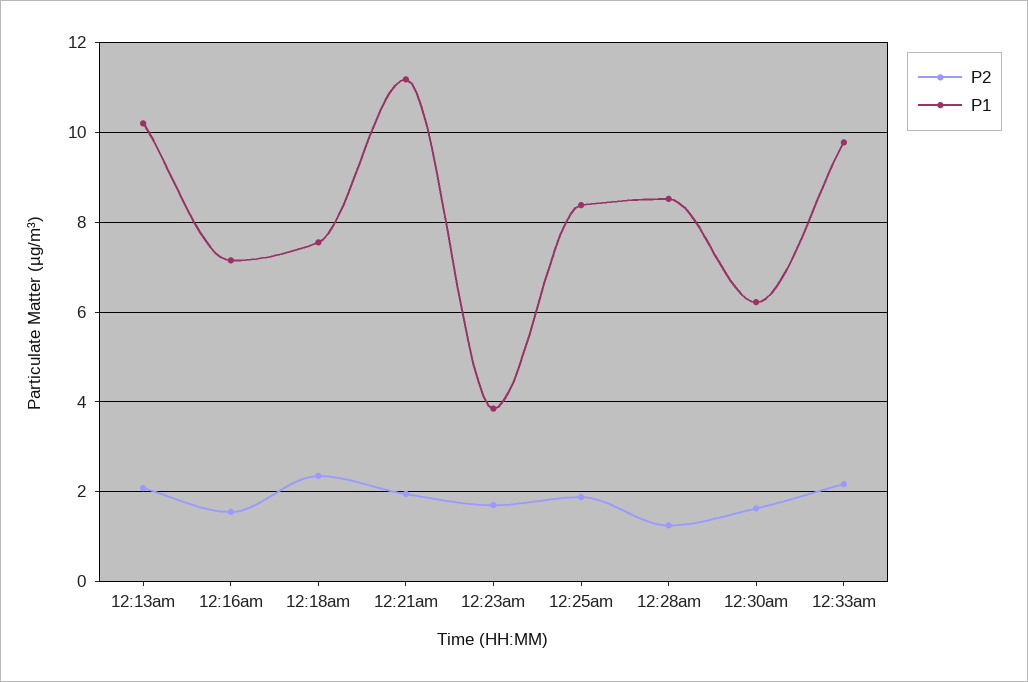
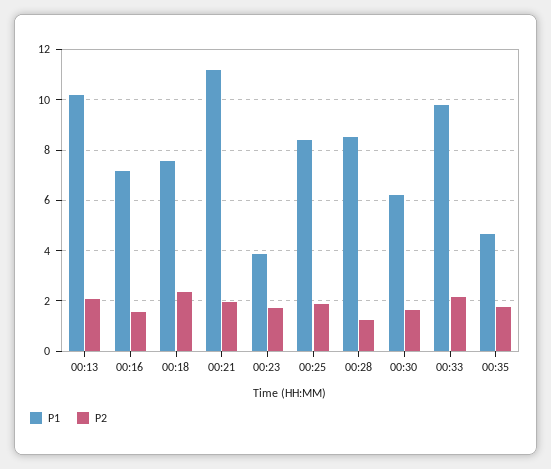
P1, 00:35: none -> 4.75
P2, 00:35: none -> 1.75

